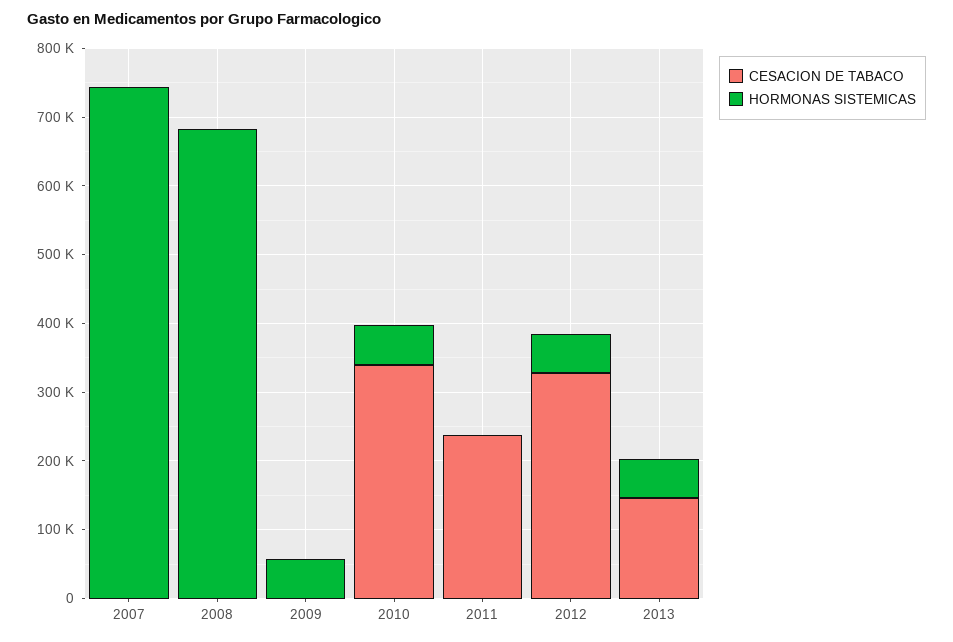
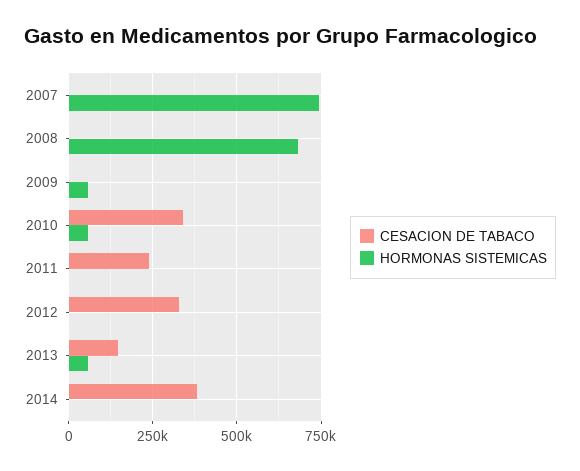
HORMONAS SISTEMICAS, 2012: 60000 -> 0
CESACION DE TABACO, 2014: none -> 375000
HORMONAS SISTEMICAS, 2014: none -> 0

